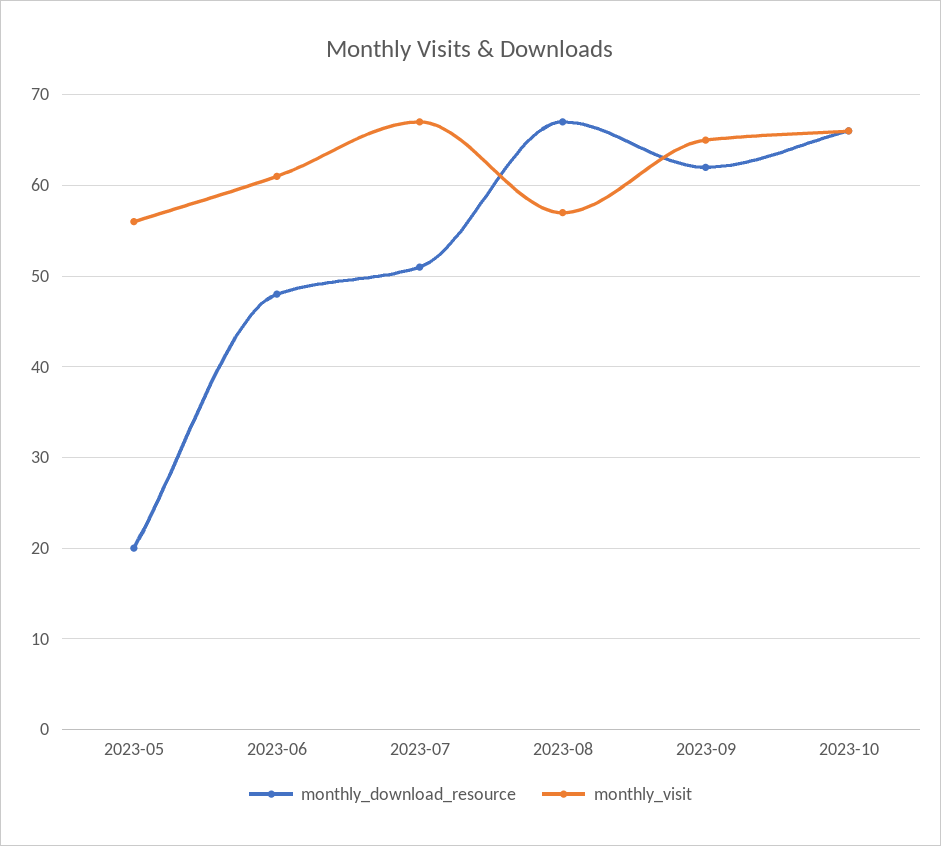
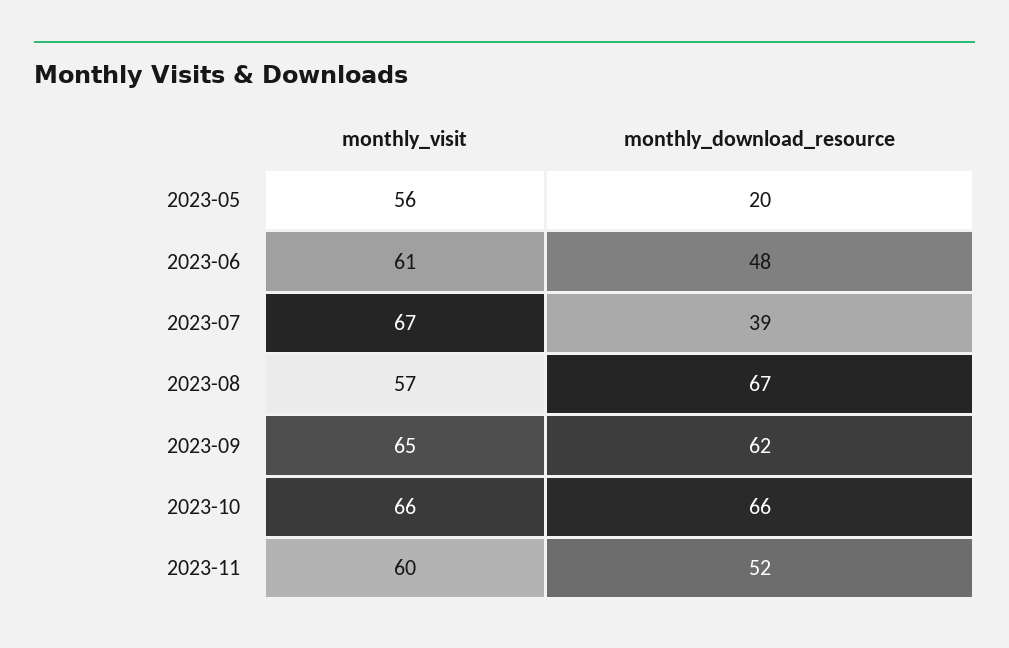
monthly_download_resource, 2023-07: 51 -> 39
monthly_visit, 2023-11: none -> 60
monthly_download_resource, 2023-11: none -> 52

